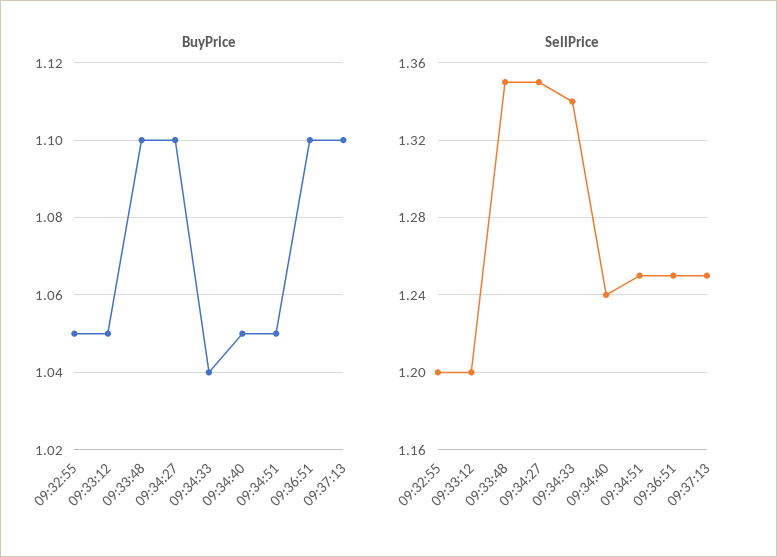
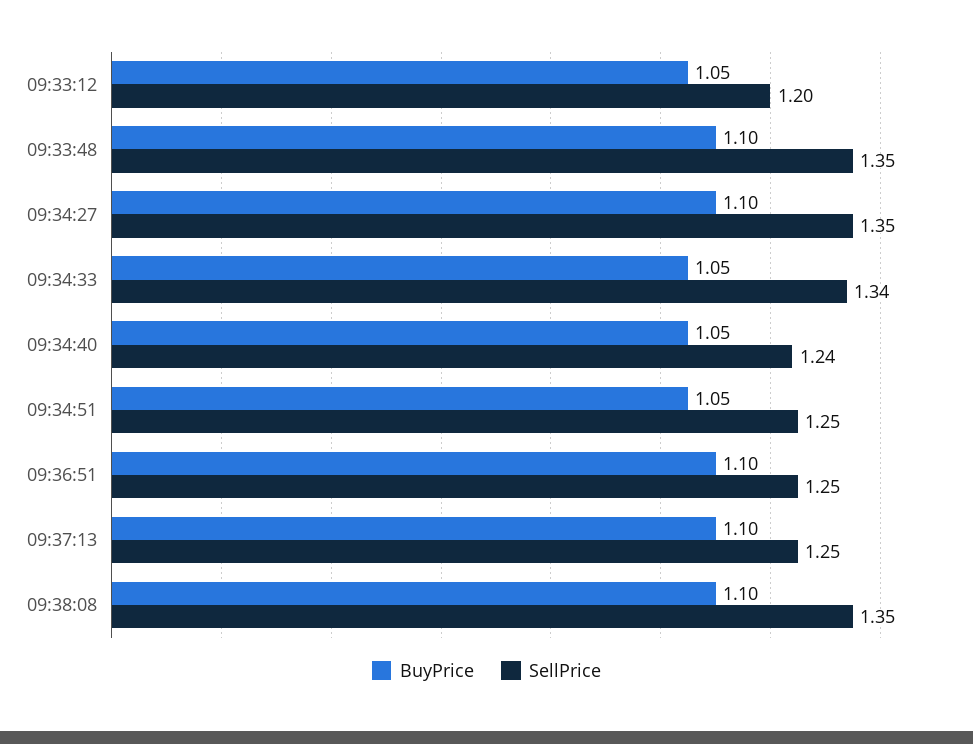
BuyPrice, 09:32:55: 1.05 -> none
BuyPrice, 09:34:33: 1.04 -> 1.05
SellPrice, 09:32:55: 1.2 -> none
BuyPrice, 09:38:08: none -> 1.1
SellPrice, 09:38:08: none -> 1.35

